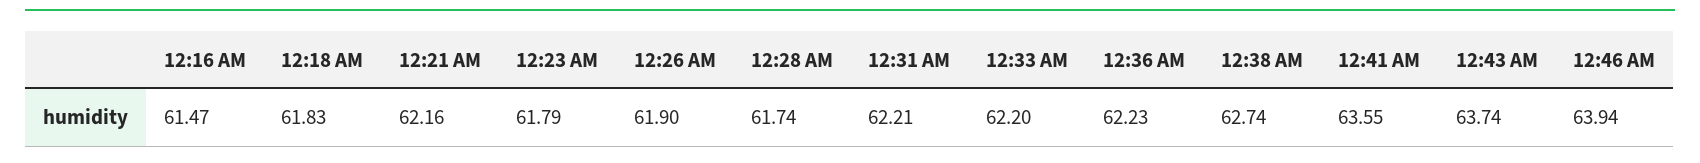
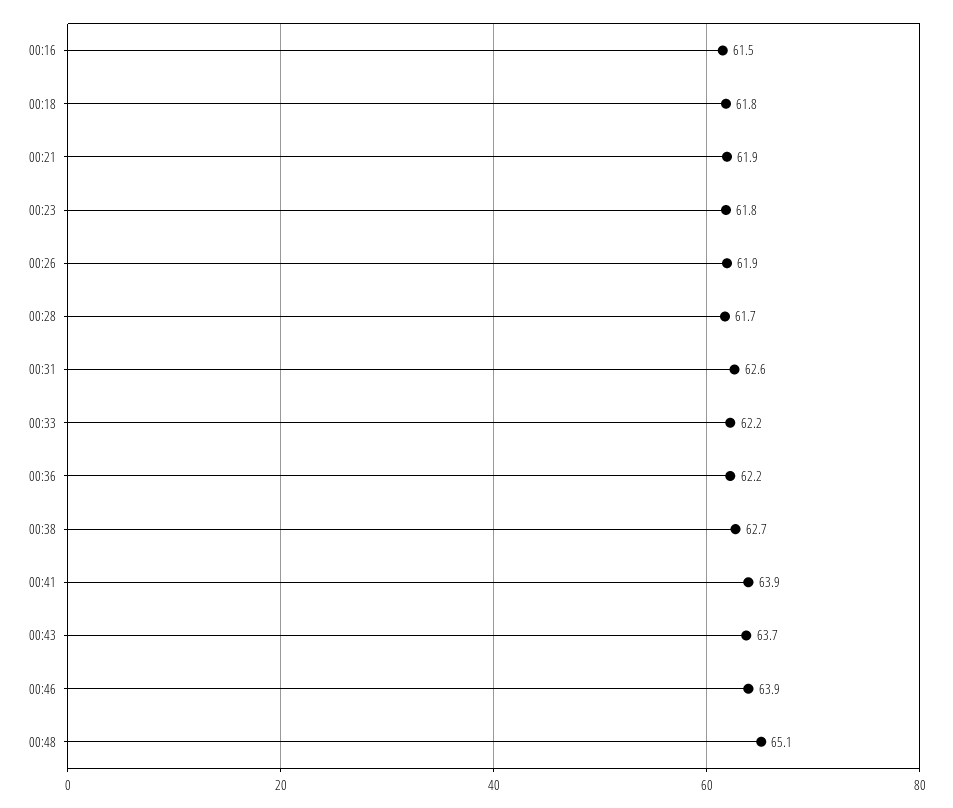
12:21 AM: 62.16 -> 61.9
12:31 AM: 62.21 -> 62.6
12:41 AM: 63.55 -> 63.9
00:48: none -> 65.1

